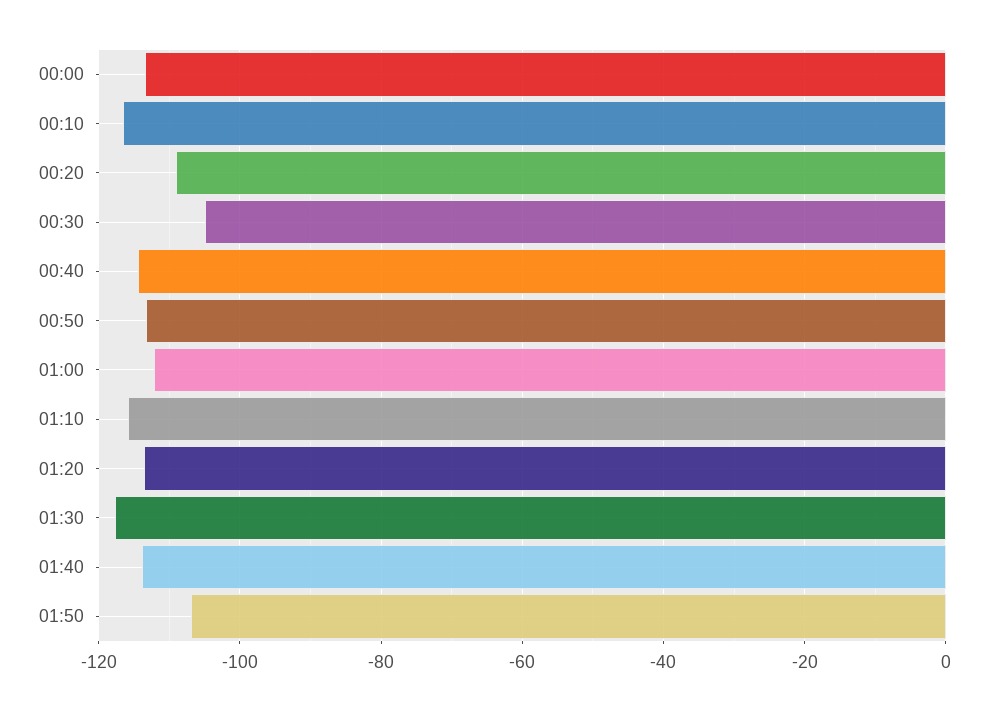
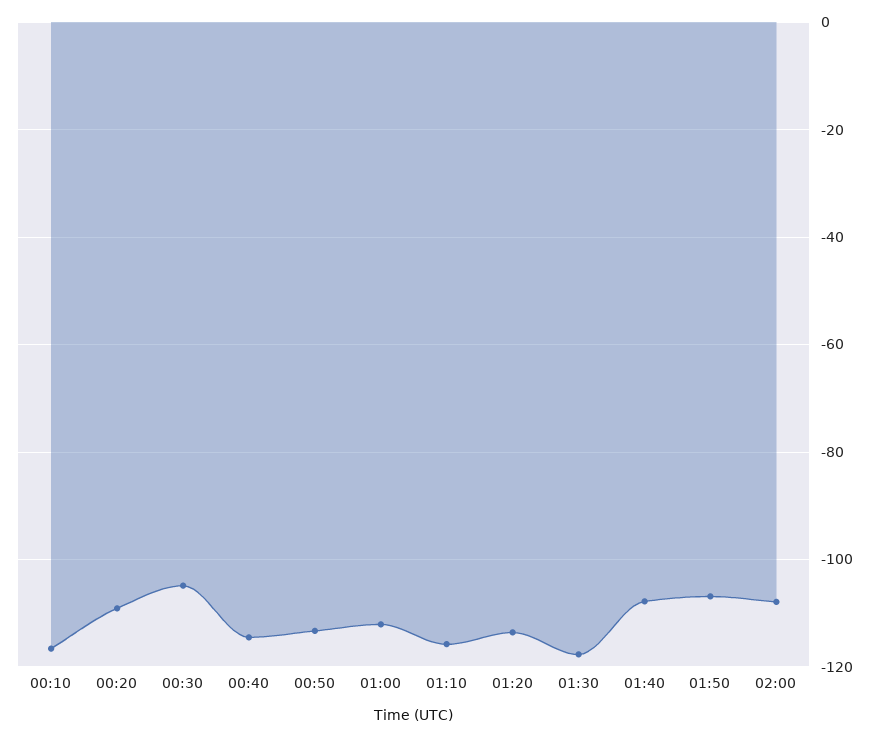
00:00: -114 -> none
01:40: -114 -> -108
02:00: none -> -108

